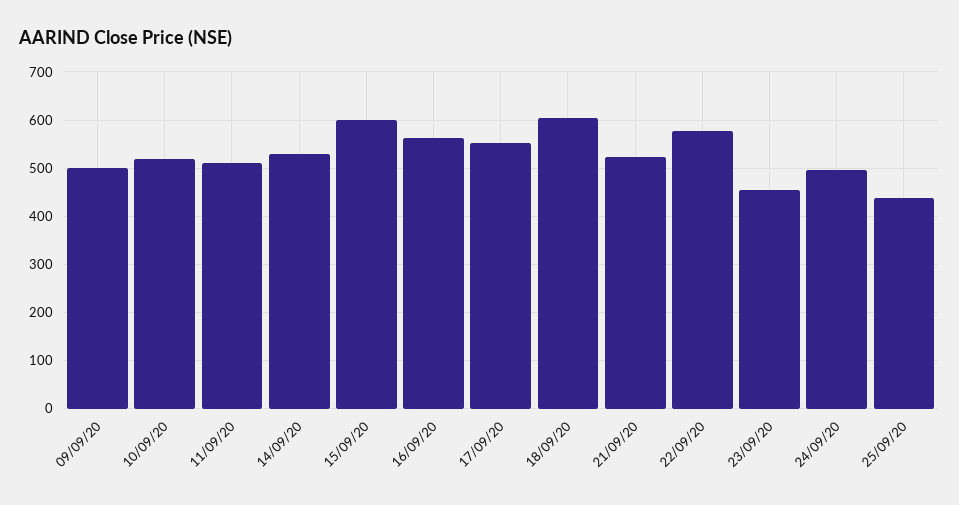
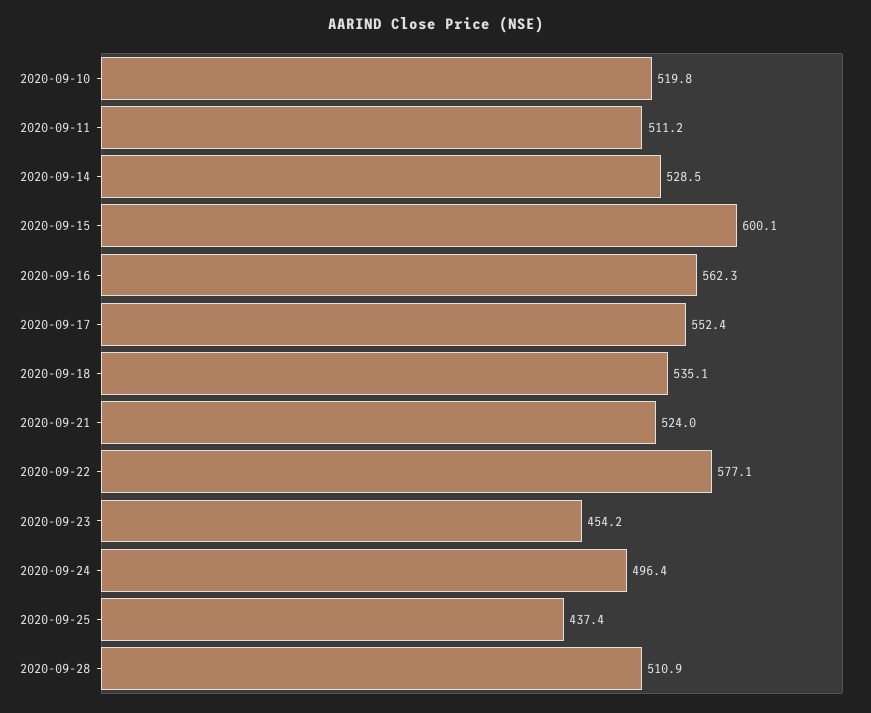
09/09/20: 500 -> none
18/09/20: 600 -> 535.1
2020-09-28: none -> 510.9

